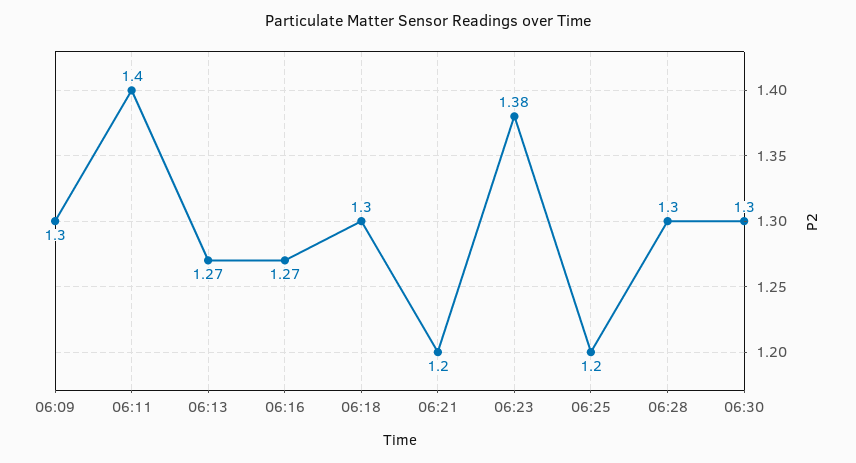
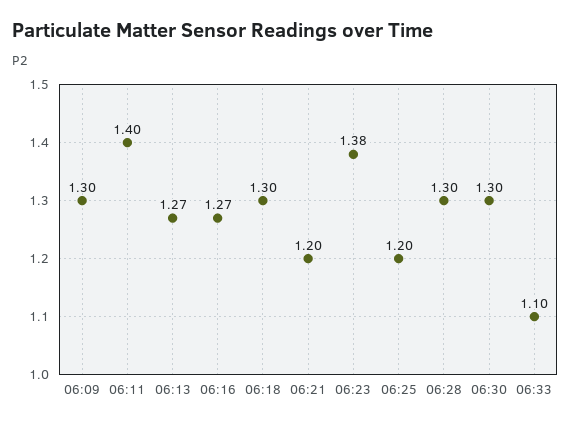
06:33: none -> 1.1

